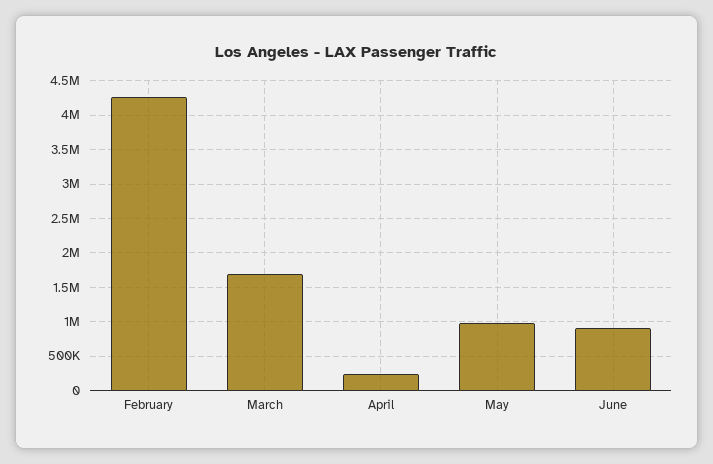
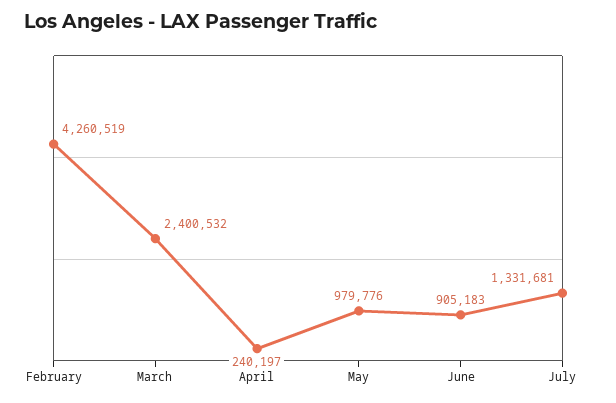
March: 1700000 -> 2400532
July: none -> 1331681

